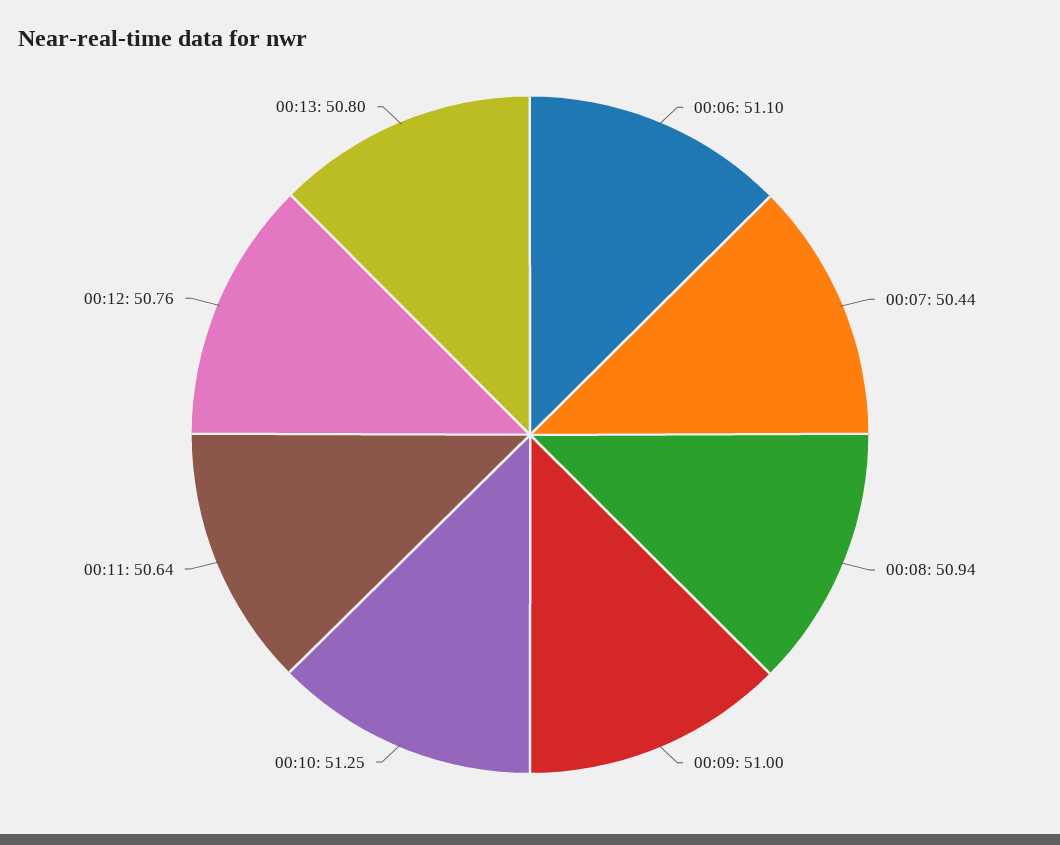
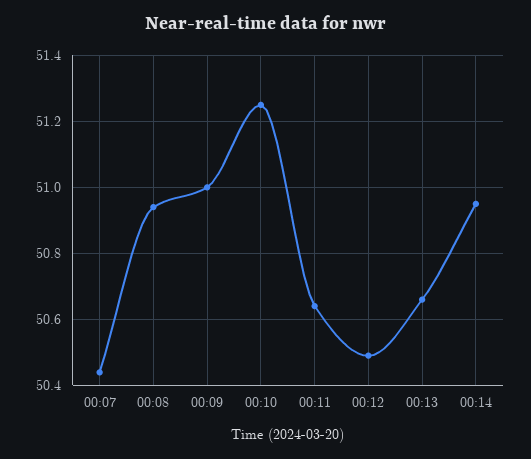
00:06: 51.1 -> none
00:12: 50.76 -> 50.5
00:13: 50.8 -> 50.65
00:14: none -> 50.95

